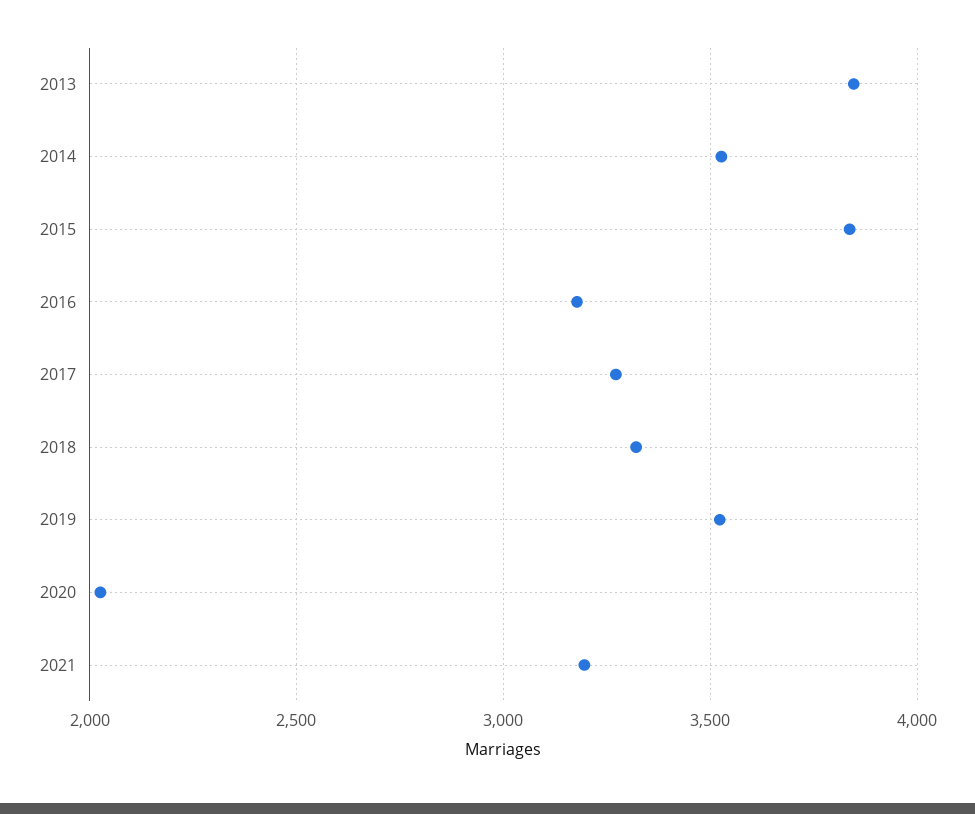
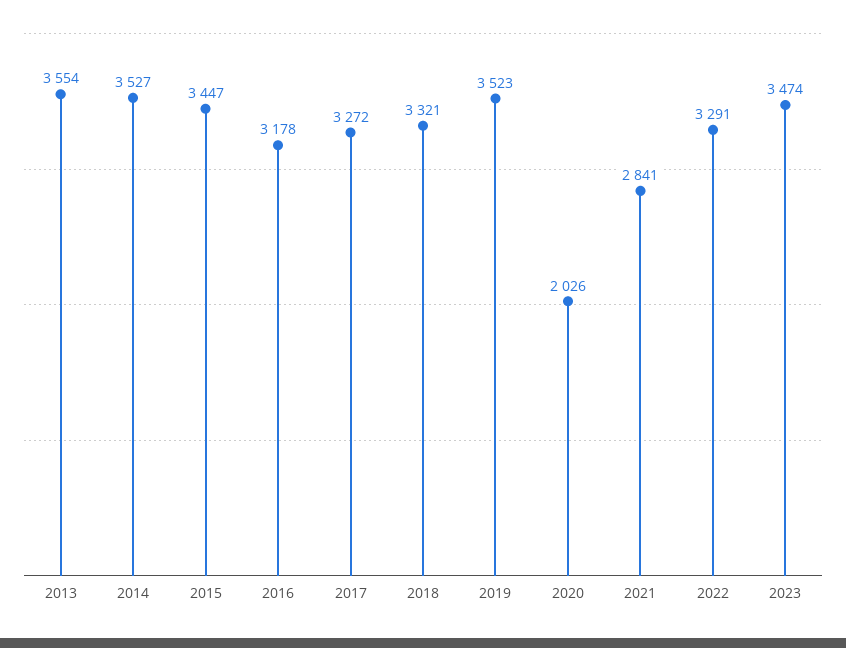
2013: 3850 -> 3554
2015: 3850 -> 3447
2021: 3200 -> 2841
2022: none -> 3291
2023: none -> 3474

